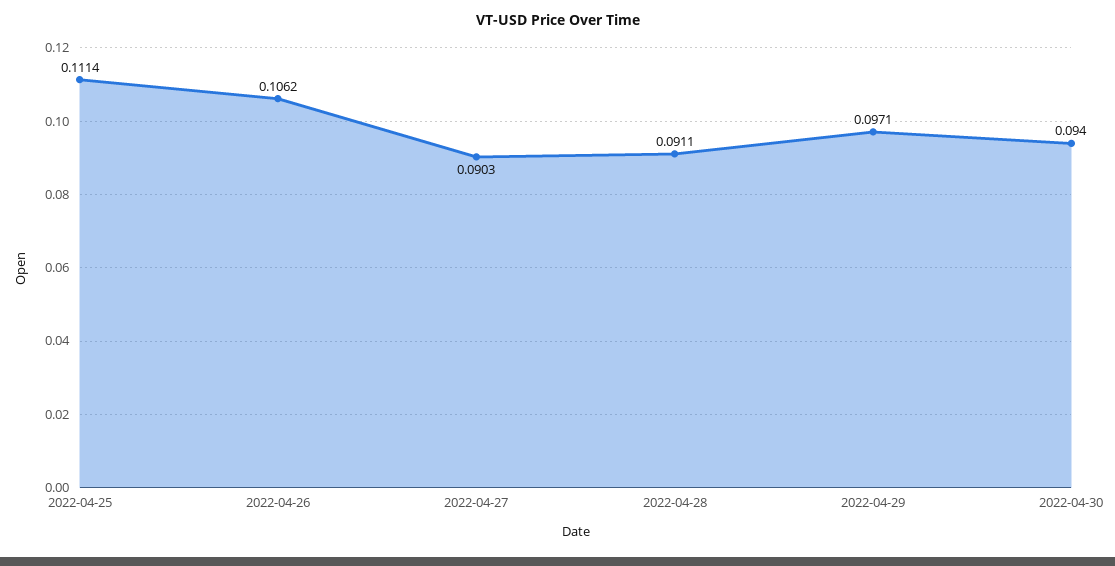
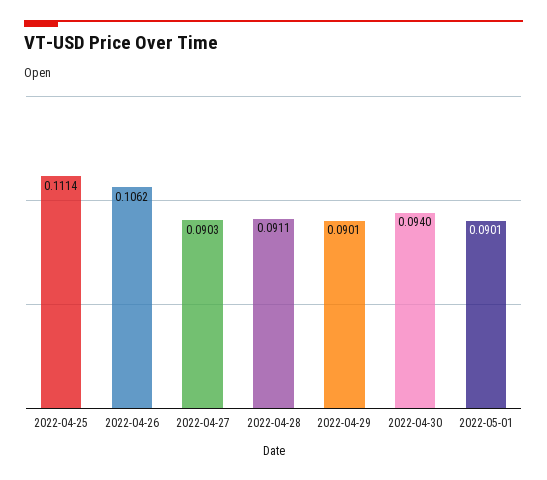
2022-04-29: 0.0971 -> 0.0901
2022-05-01: none -> 0.0901

